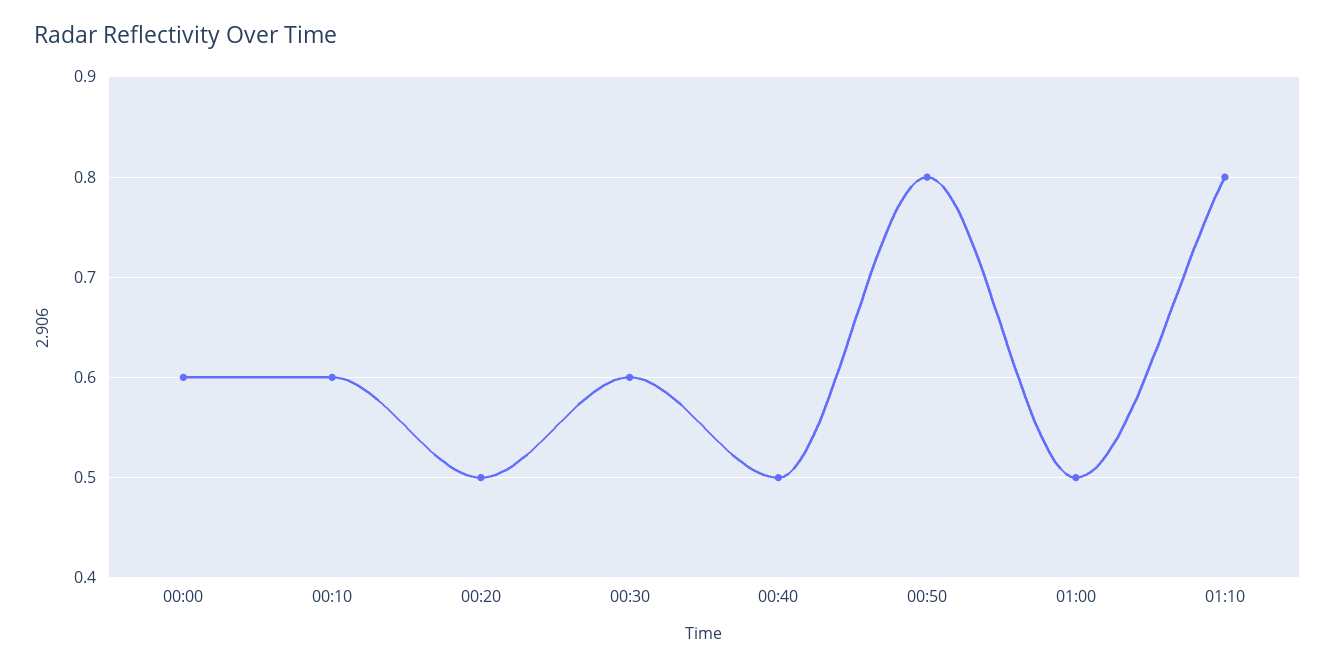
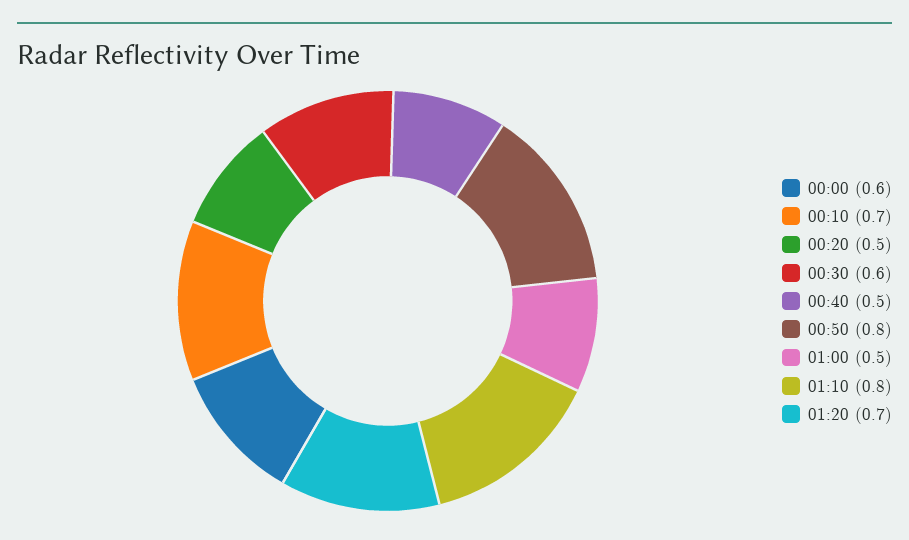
00:10: 0.6 -> 0.7
01:20: none -> 0.7

